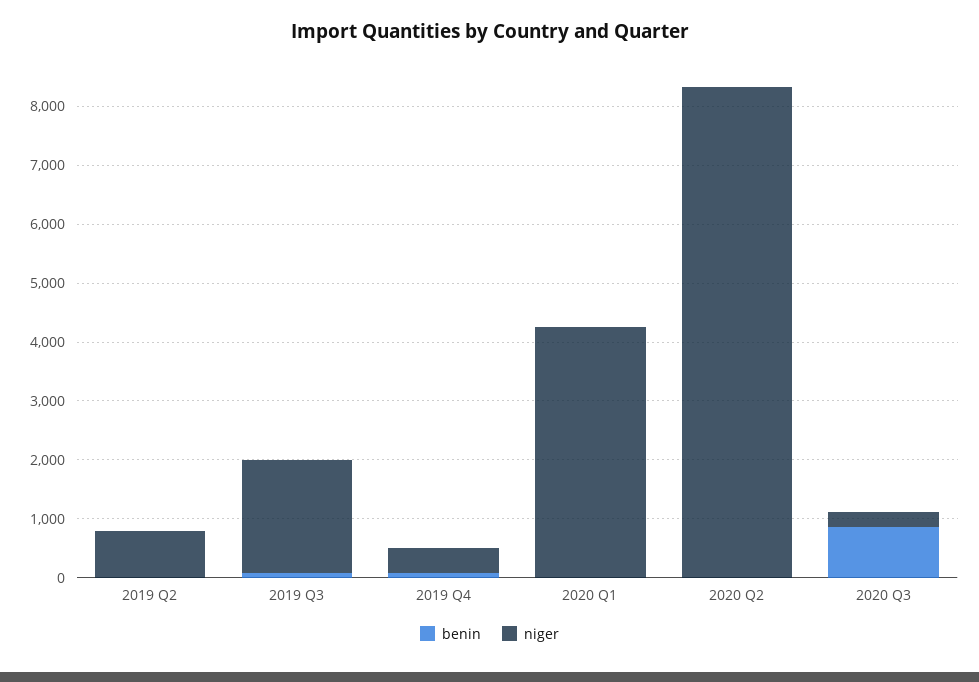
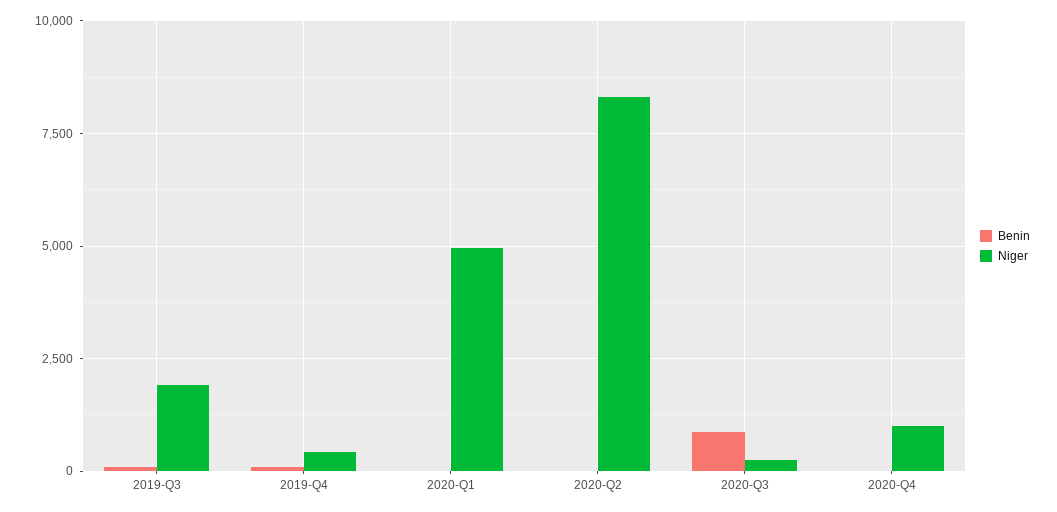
benin, 2019 Q2: 0 -> none
niger, 2019 Q2: 800 -> none
niger, 2020 Q1: 4200 -> 5000
benin, 2020-Q4: none -> 0
niger, 2020-Q4: none -> 1000

